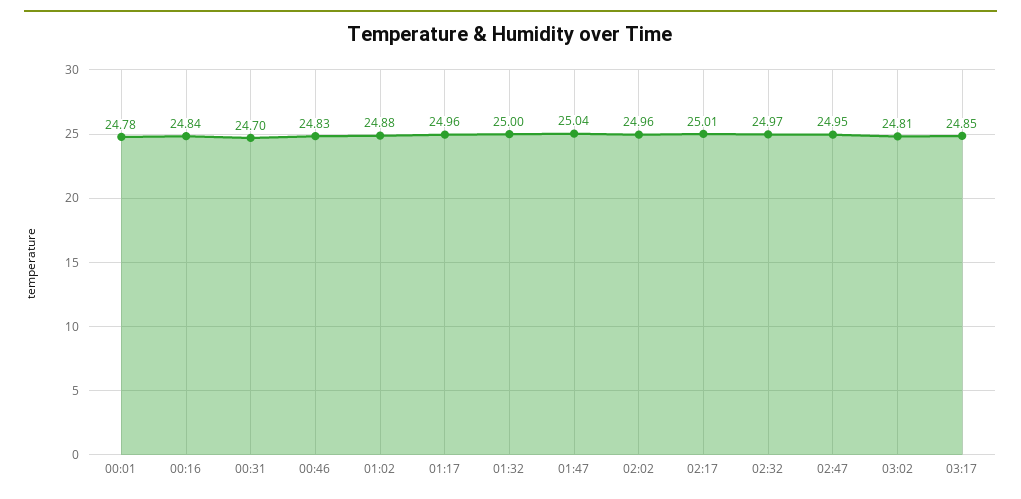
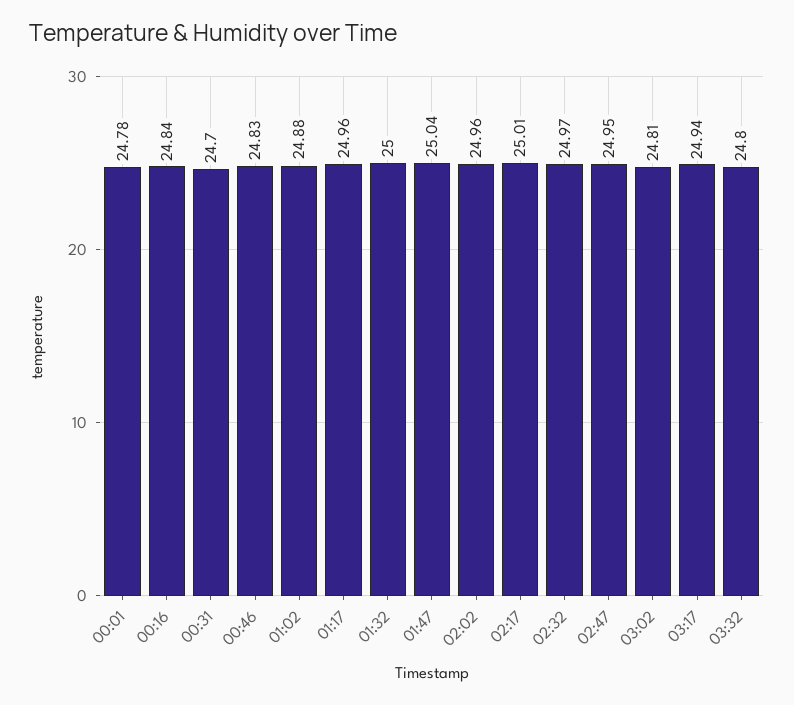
03:17: 24.85 -> 24.94
03:32: none -> 24.8

